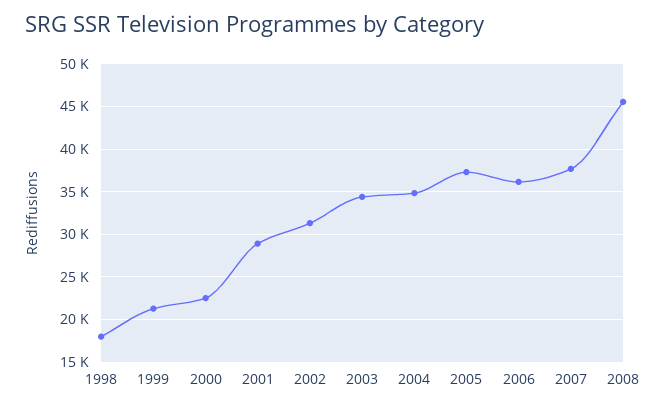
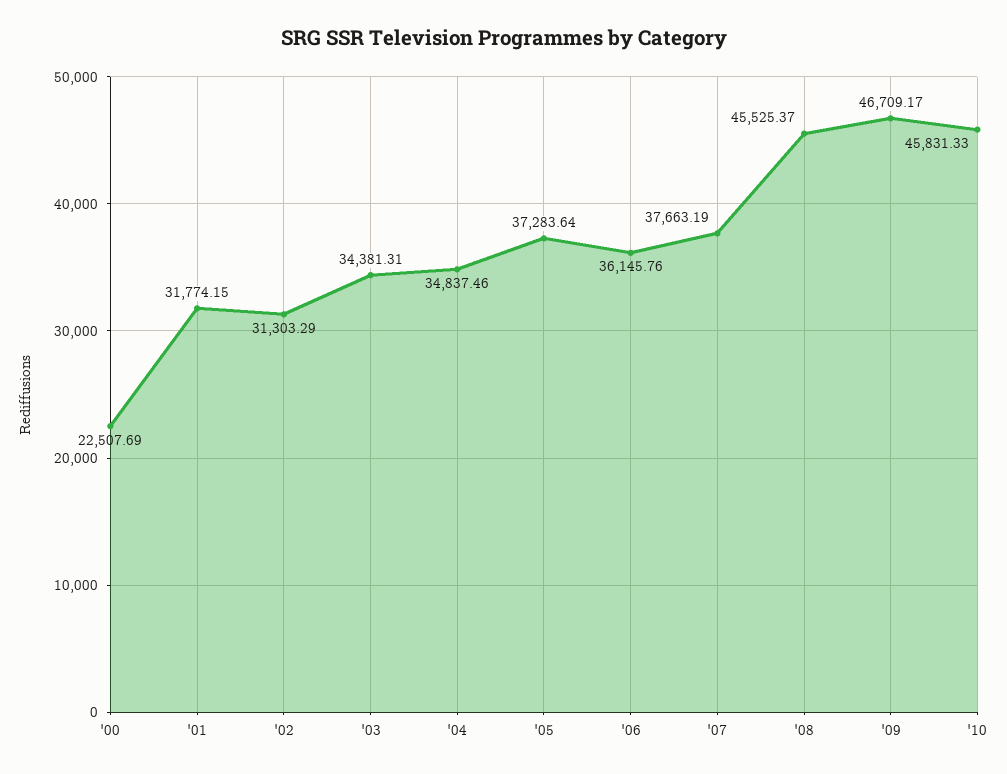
1998: 18000 -> none
1999: 21000 -> none
2001: 29000 -> 31774.15
'09: none -> 46709.17
'10: none -> 45831.33

